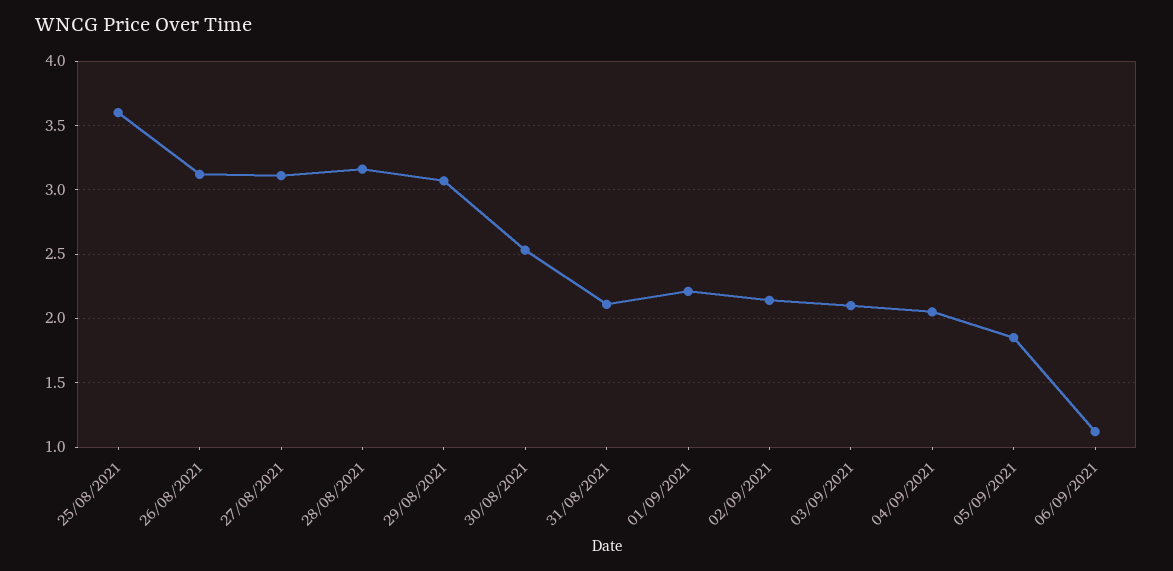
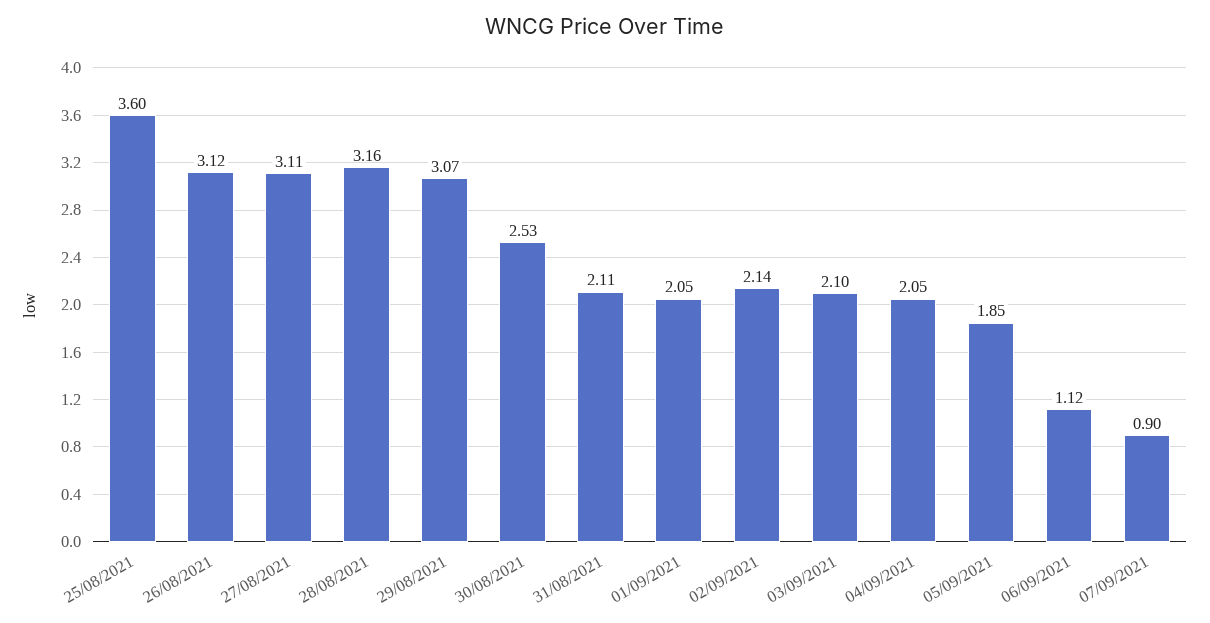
01/09/2021: 2.2 -> 2.05
07/09/2021: none -> 0.9

